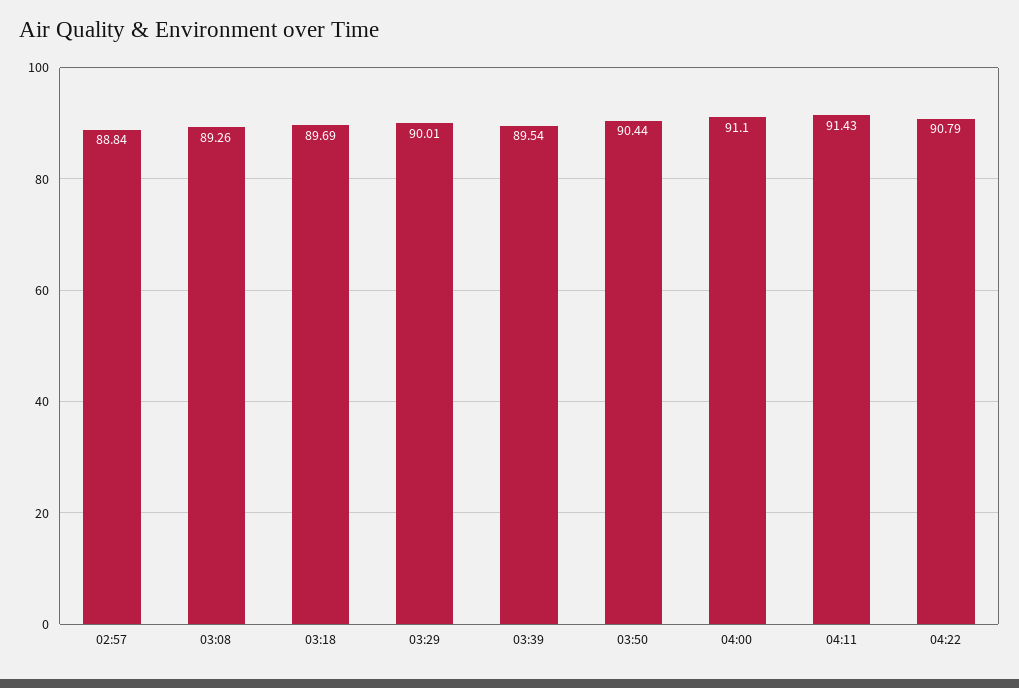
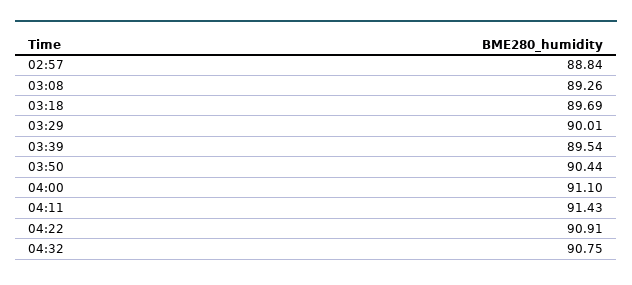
04:22: 90.79 -> 90.91
04:32: none -> 90.75

